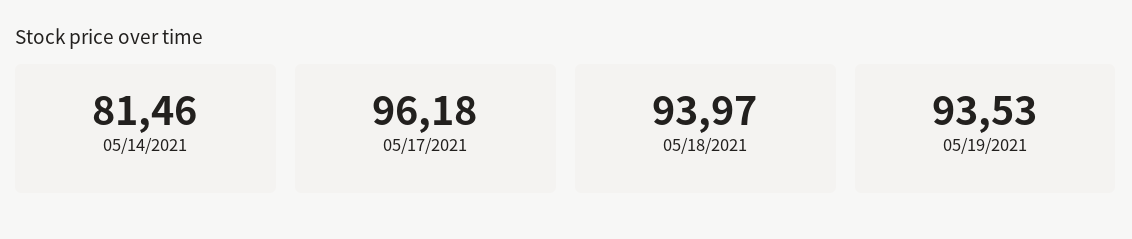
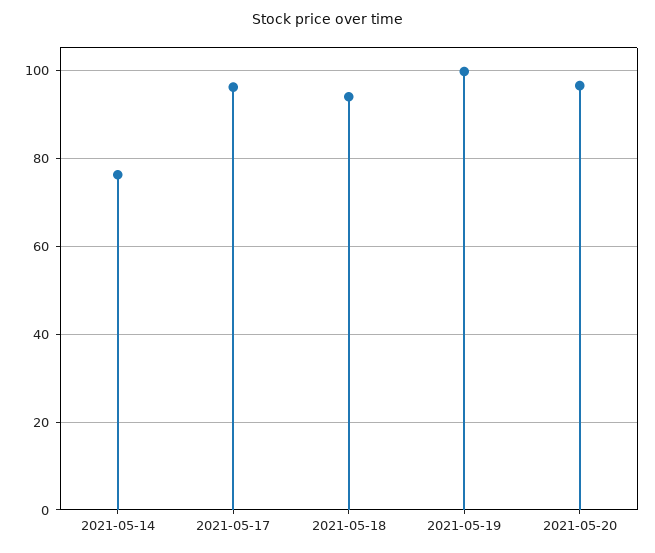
05/14/2021: 81.46 -> 76
05/19/2021: 93.53 -> 100
2021-05-20: none -> 96

